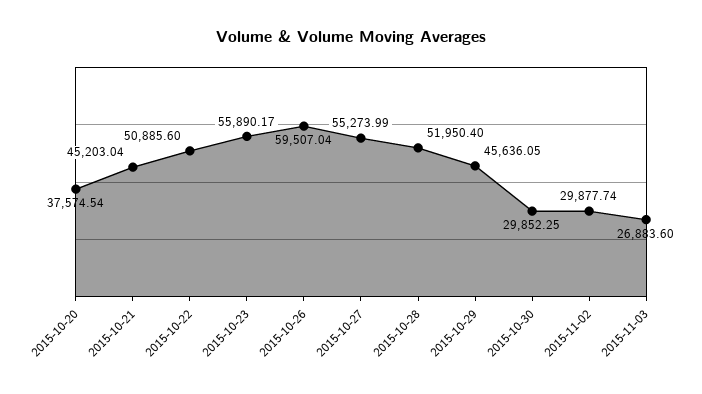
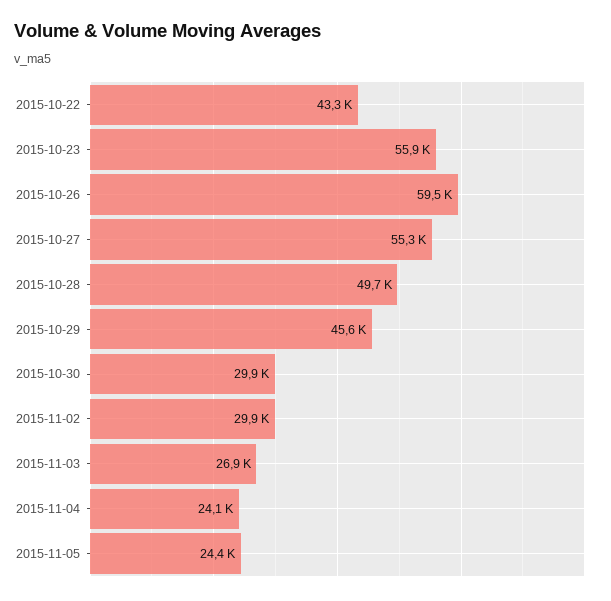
2015-10-20: 37574.54 -> none
2015-10-21: 45203.04 -> none
2015-10-22: 50885.6 -> 43300
2015-10-28: 51950.4 -> 49700
2015-11-04: none -> 24100
2015-11-05: none -> 24400

